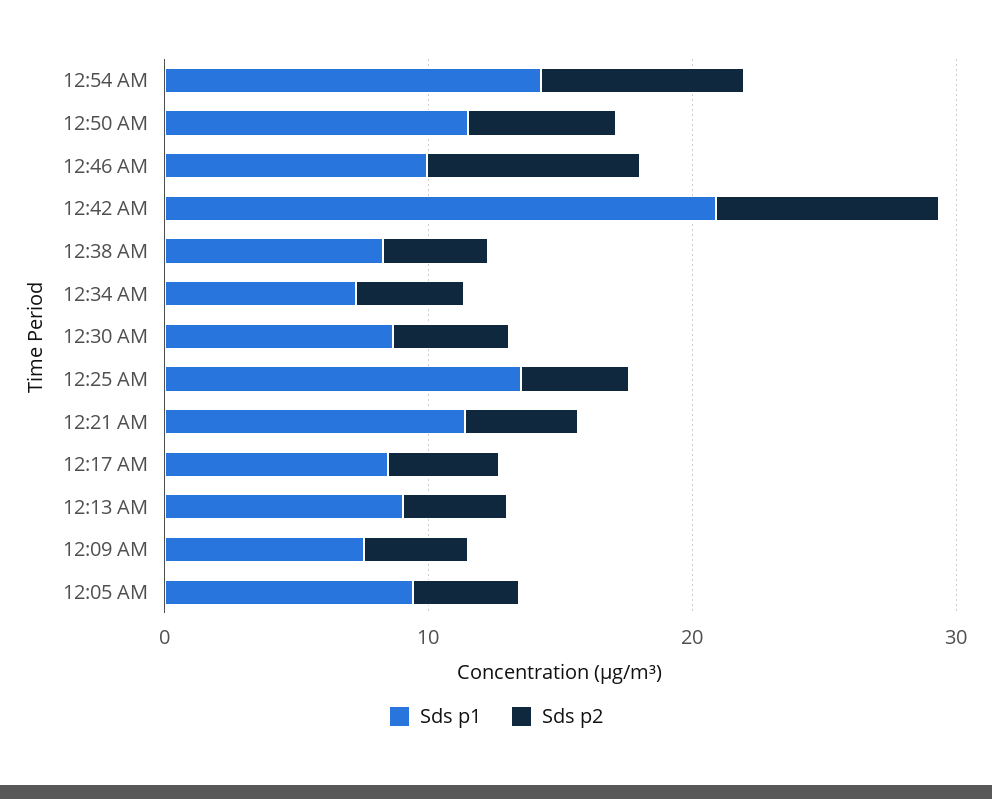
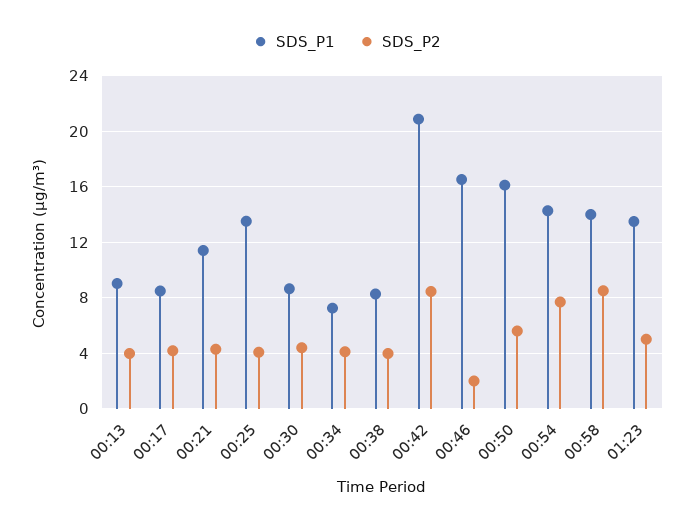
Sds p1, 12:50 AM: 12 -> 16
Sds p1, 12:46 AM: 10 -> 16.5
Sds p2, 12:46 AM: 8 -> 2
Sds p1, 12:09 AM: 8 -> none
Sds p2, 12:09 AM: 4 -> none
Sds p1, 12:05 AM: 10 -> none
Sds p2, 12:05 AM: 4 -> none
Sds p1, 00:58: none -> 14
Sds p2, 00:58: none -> 8.5
Sds p1, 01:23: none -> 13.5
Sds p2, 01:23: none -> 5

